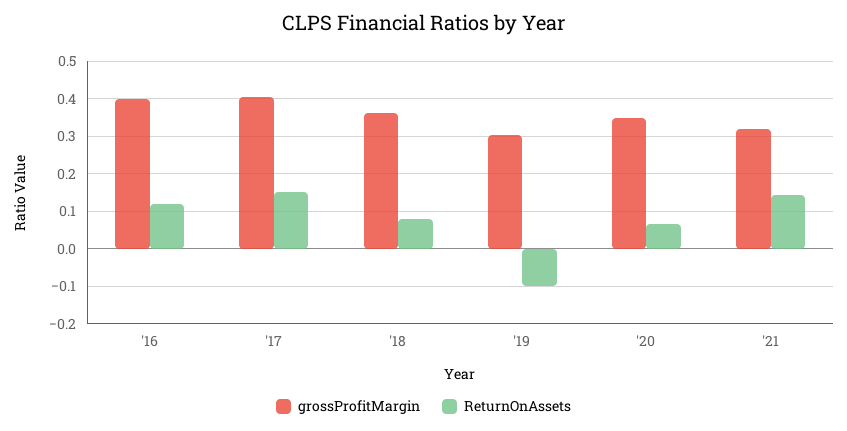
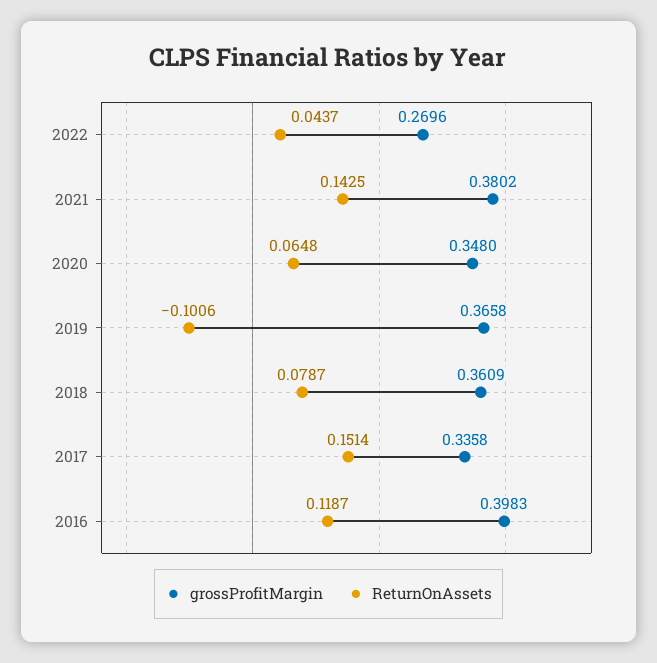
grossProfitMargin, '17: 0.4 -> 0.3358
grossProfitMargin, '19: 0.3 -> 0.3658
grossProfitMargin, '21: 0.32 -> 0.3802
grossProfitMargin, 2022: none -> 0.2696
ReturnOnAssets, 2022: none -> 0.0437

